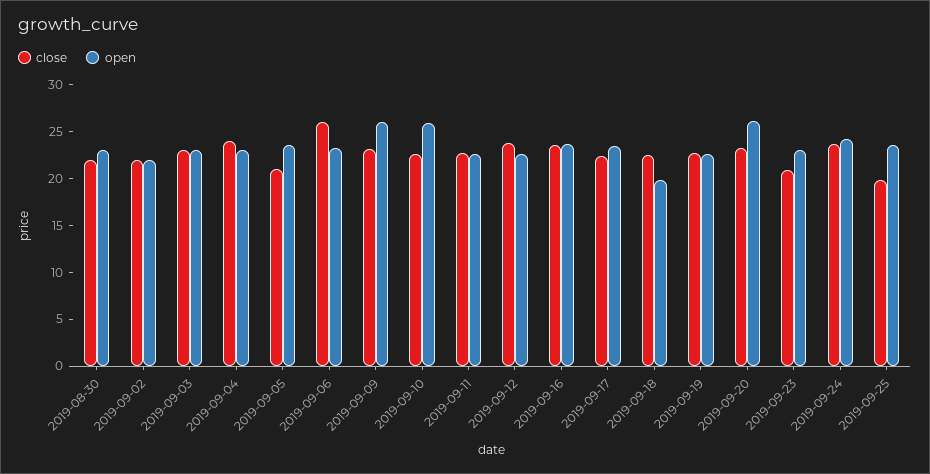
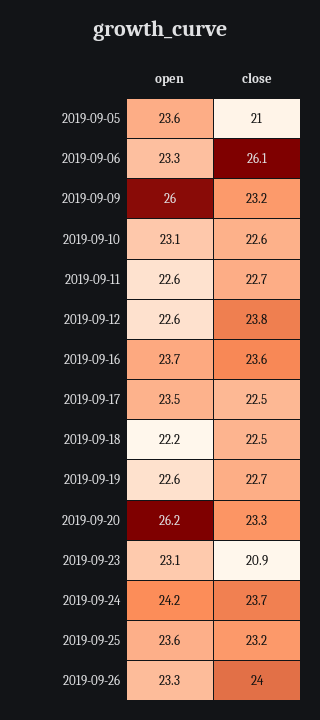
close, 2019-08-30: 22 -> none
open, 2019-08-30: 23 -> none
close, 2019-09-02: 22 -> none
open, 2019-09-02: 22 -> none
close, 2019-09-03: 23 -> none
open, 2019-09-03: 23 -> none
close, 2019-09-04: 24 -> none
open, 2019-09-04: 23 -> none
open, 2019-09-10: 26 -> 23.1
open, 2019-09-18: 20 -> 22.2
close, 2019-09-25: 20 -> 23.2
open, 2019-09-26: none -> 23.3
close, 2019-09-26: none -> 24

